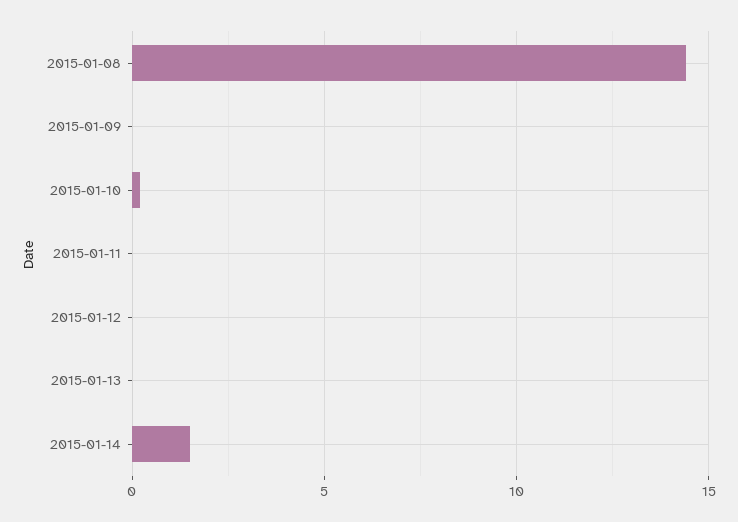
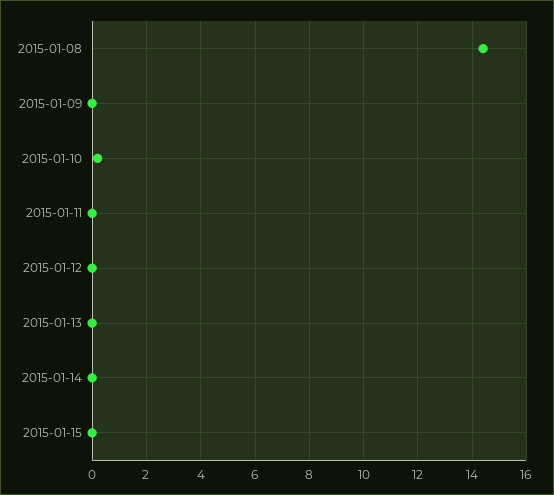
2015-01-14: 1.5 -> 0
2015-01-15: none -> 0

